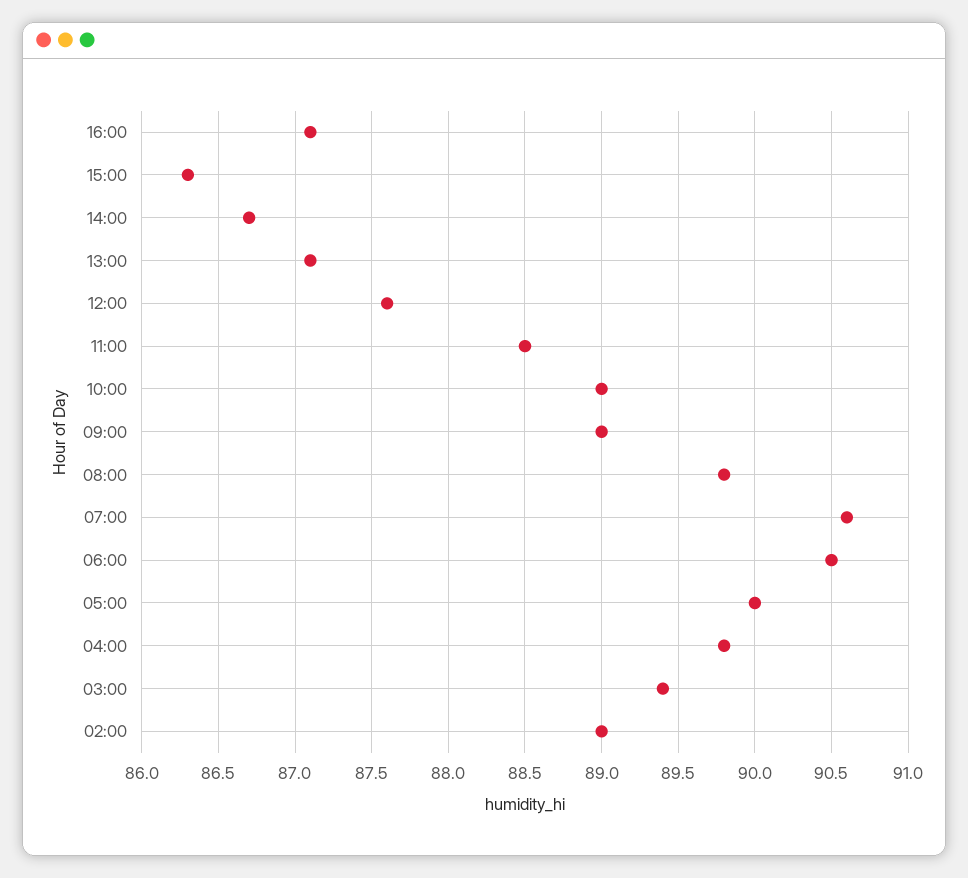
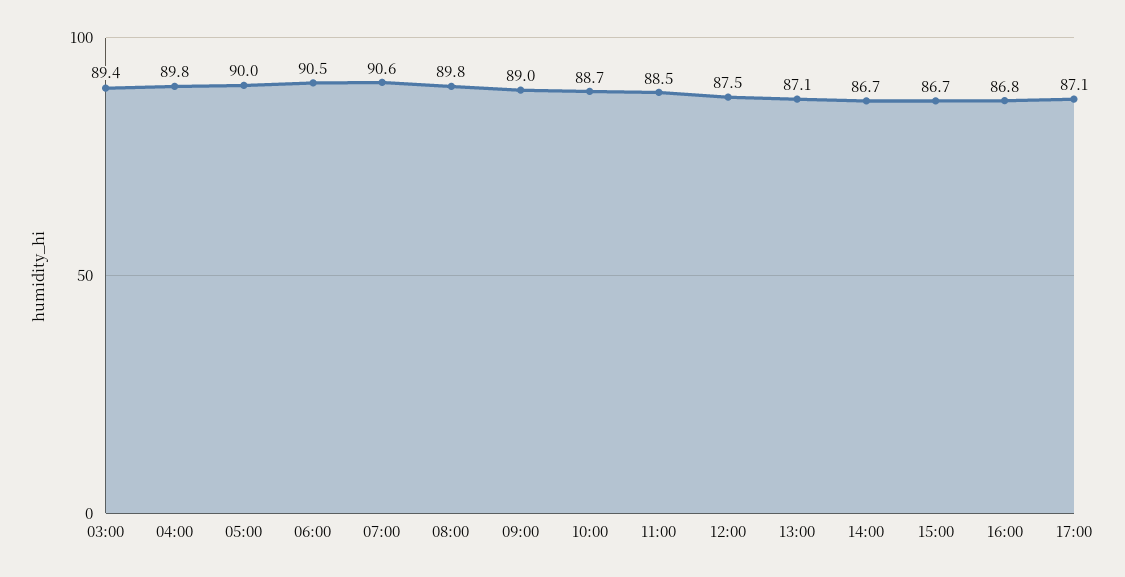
16:00: 87.1 -> 86.8
15:00: 86.3 -> 86.7
12:00: 87.6 -> 87.5
10:00: 89 -> 88.7
02:00: 89 -> none
17:00: none -> 87.1

